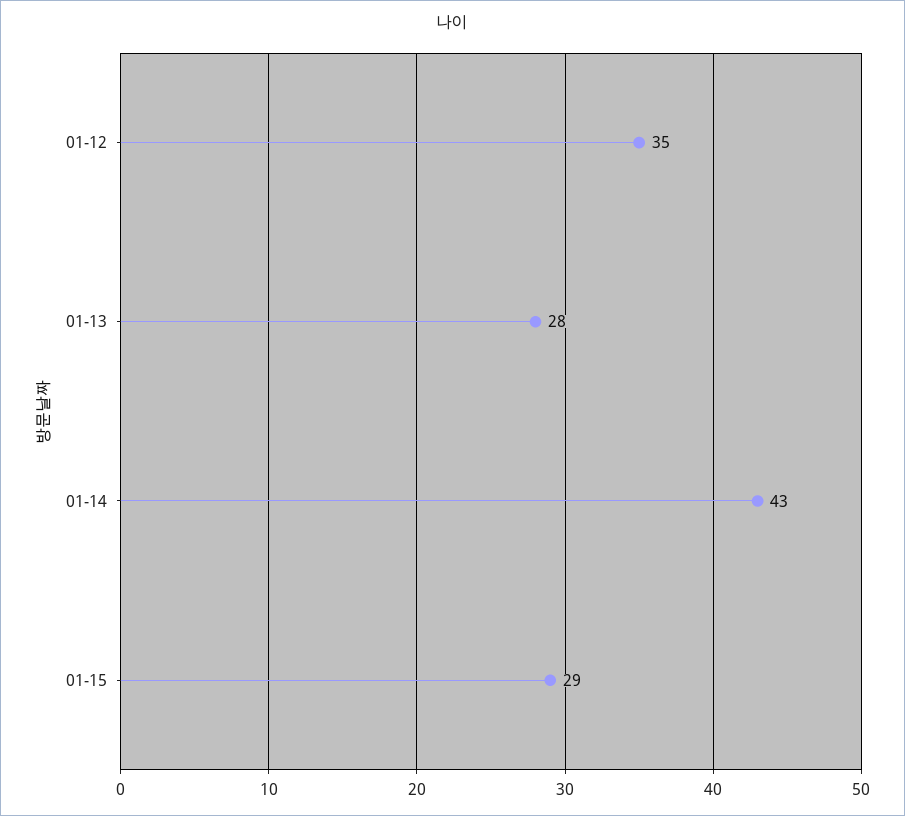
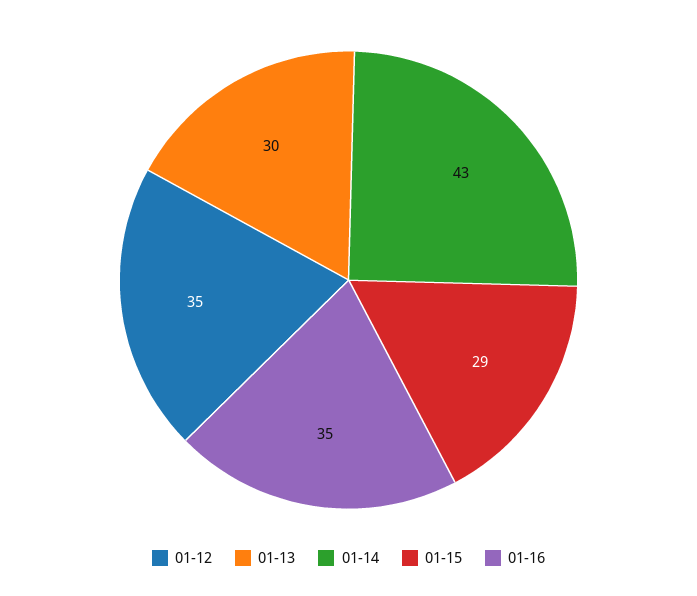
01-13: 28 -> 30
01-16: none -> 35

